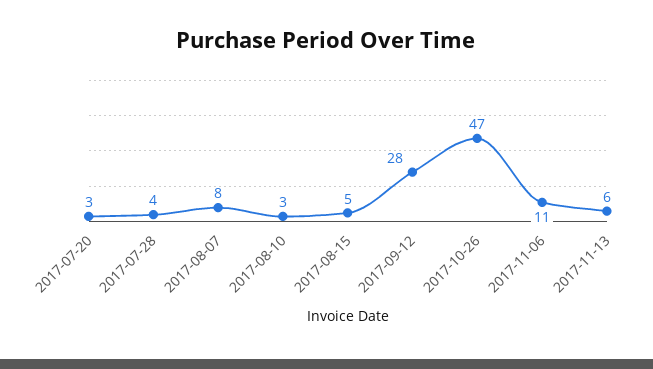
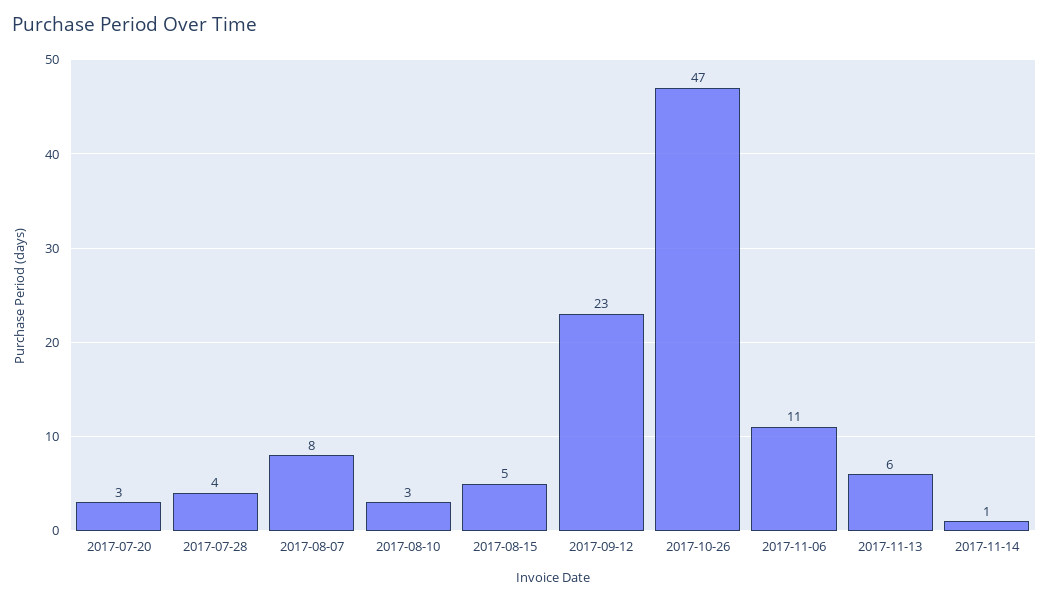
2017-09-12: 28 -> 23
2017-11-14: none -> 1

